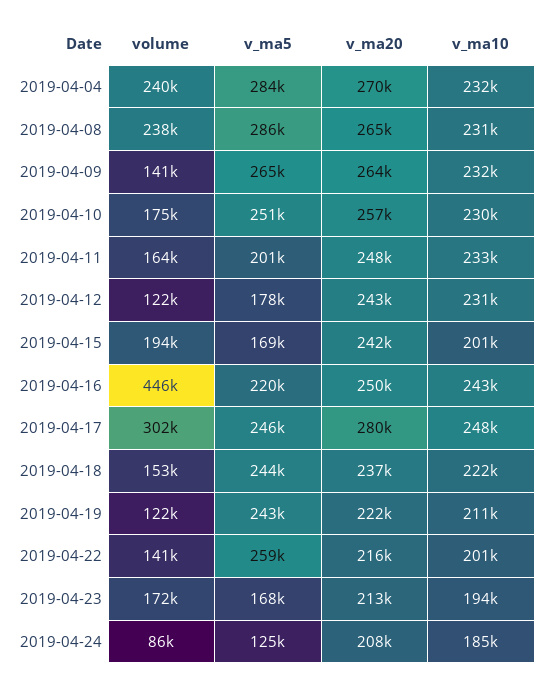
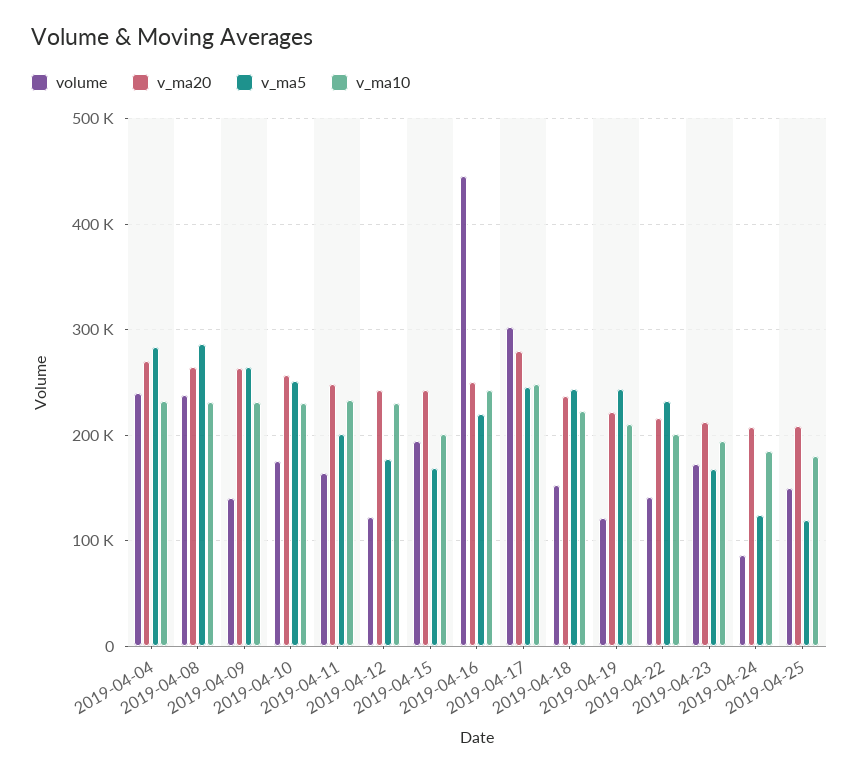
v_ma5, 2019-04-22: 259000 -> 230000
volume, 2019-04-25: none -> 150000
v_ma20, 2019-04-25: none -> 210000
v_ma5, 2019-04-25: none -> 120000
v_ma10, 2019-04-25: none -> 180000

